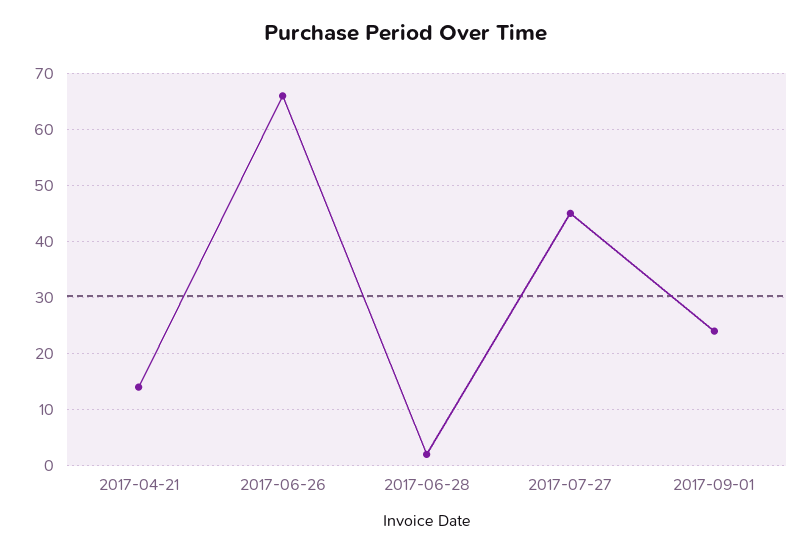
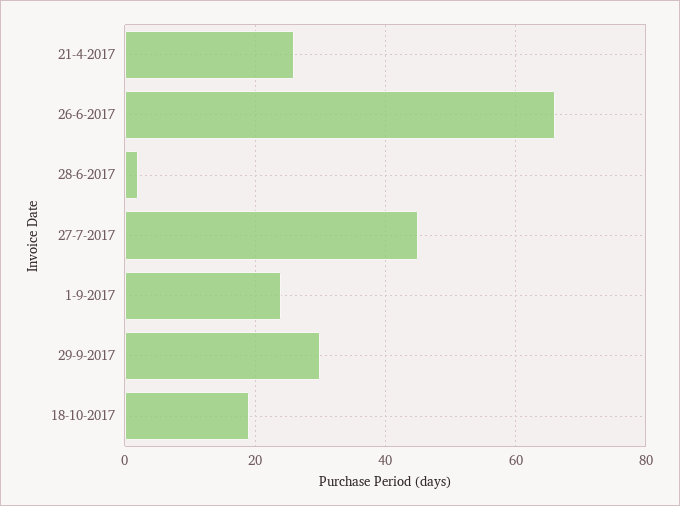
2017-04-21: 15 -> 25
29-9-2017: none -> 30
18-10-2017: none -> 20

